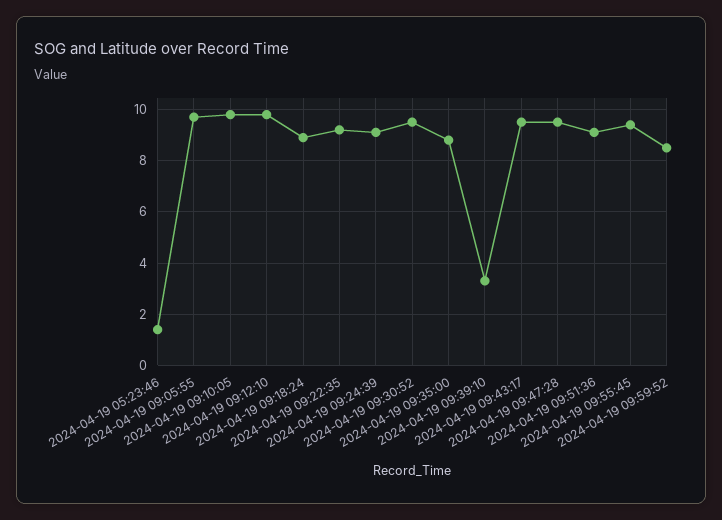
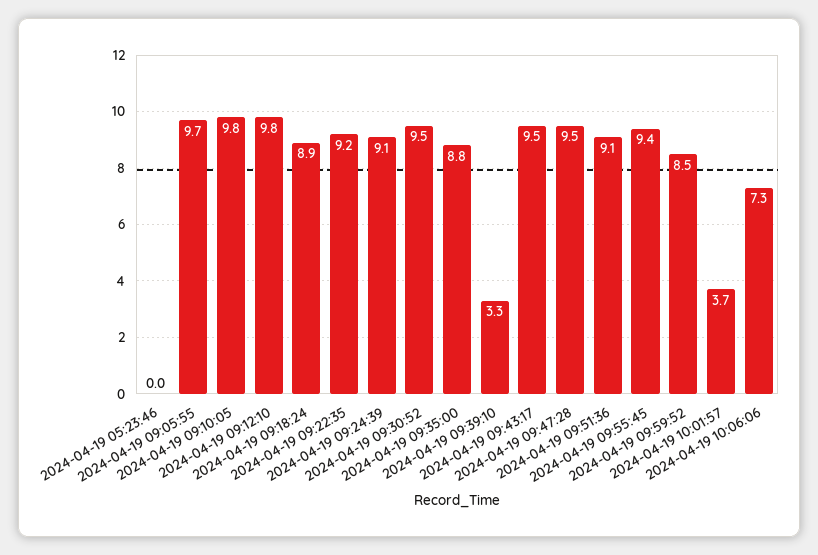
2024-04-19 05:23:46: 1.5 -> 0
2024-04-19 10:01:57: none -> 3.7
2024-04-19 10:06:06: none -> 7.3

